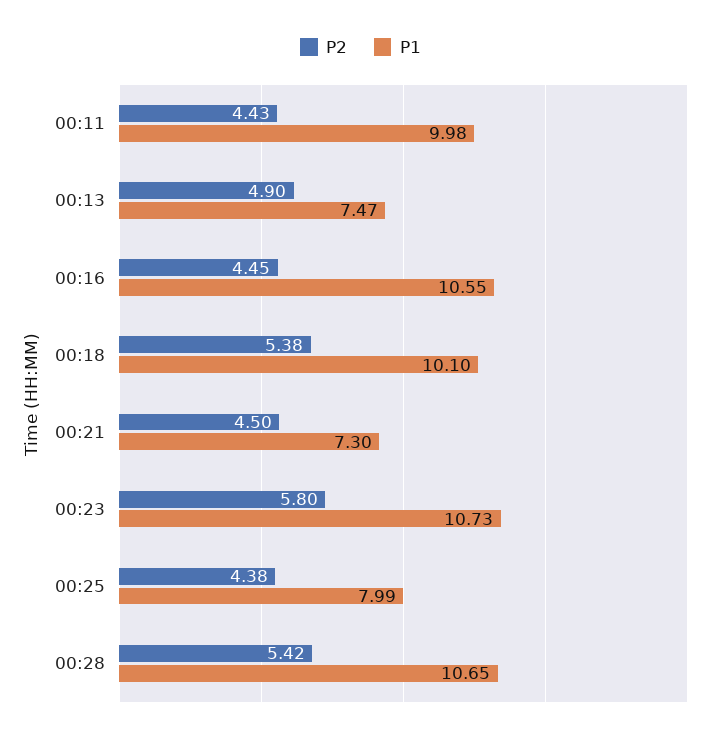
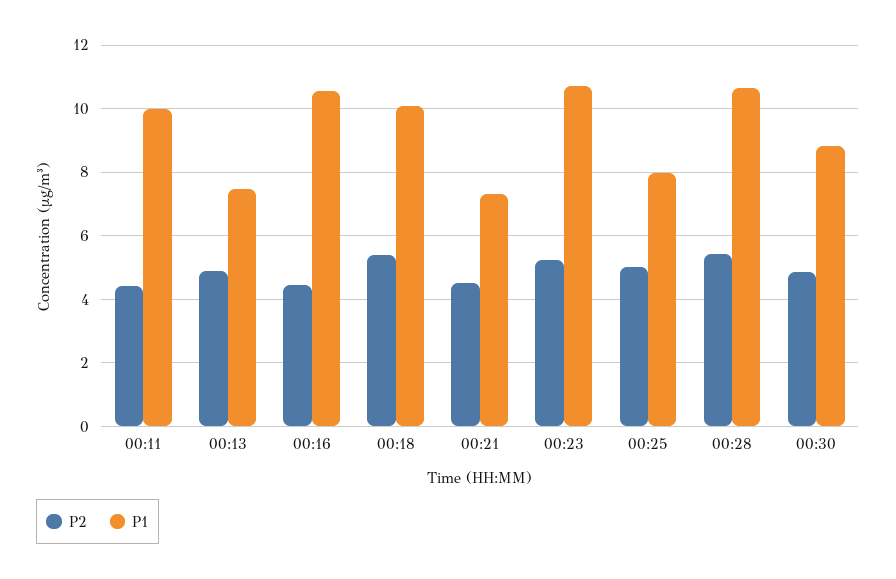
P2, 00:23: 5.8 -> 5.2
P2, 00:25: 4.38 -> 5
P2, 00:30: none -> 4.8
P1, 00:30: none -> 8.8

